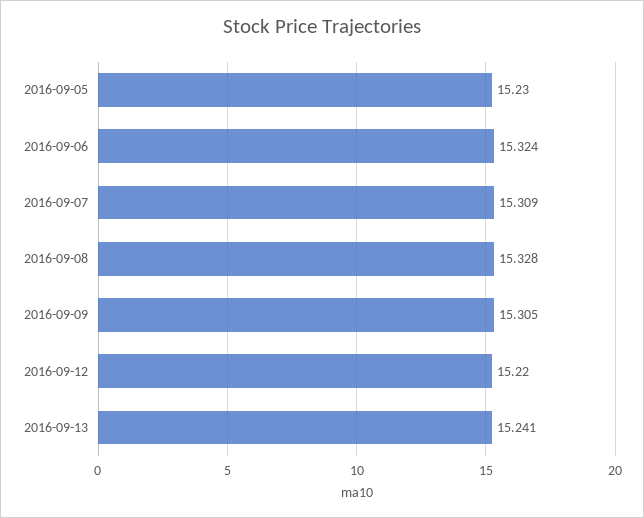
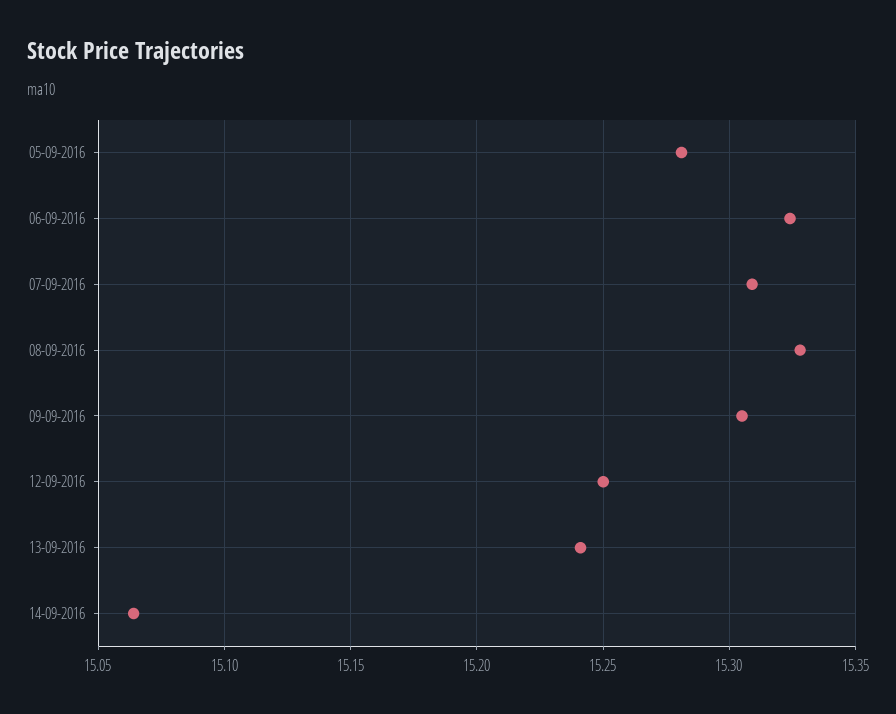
2016-09-05: 15.23 -> 15.28
2016-09-12: 15.22 -> 15.25
14-09-2016: none -> 15.065

